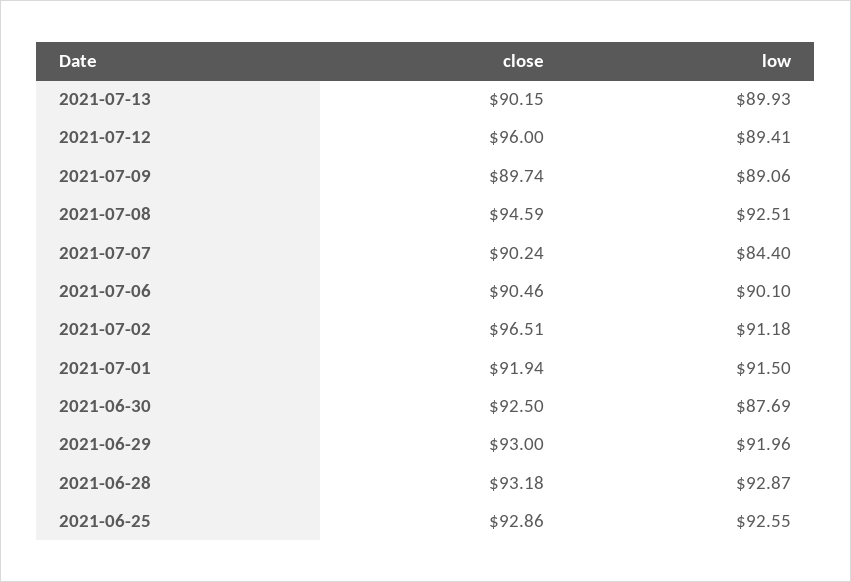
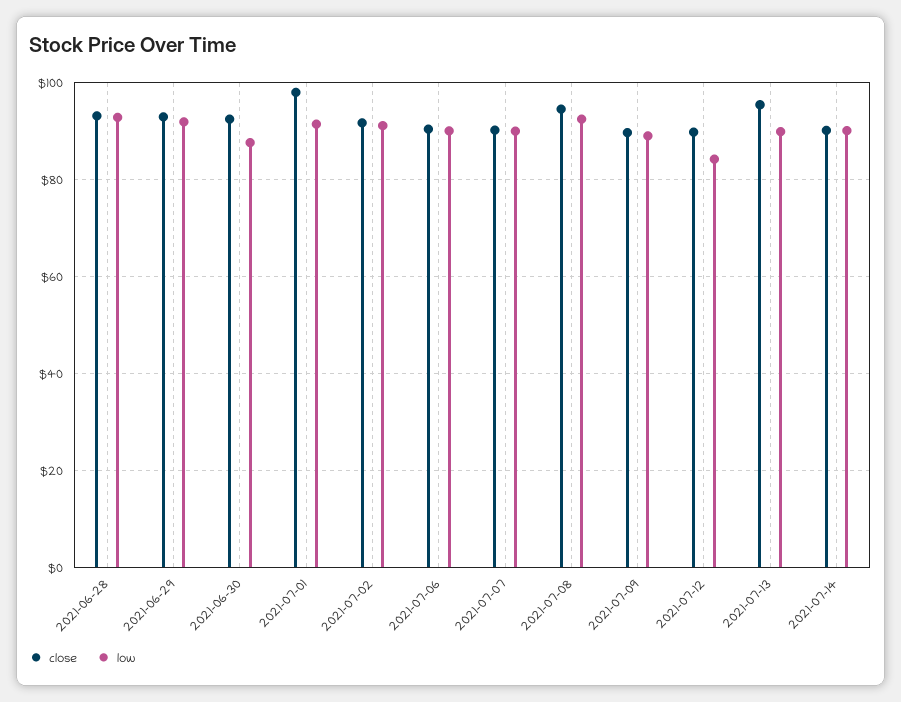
close, 2021-07-13: 90.15 -> 96
close, 2021-07-12: 96 -> 90
low, 2021-07-12: 89.41 -> 84
low, 2021-07-07: 84.4 -> 90
close, 2021-07-02: 96.51 -> 92
close, 2021-07-01: 91.94 -> 98
close, 2021-06-25: 92.86 -> none
low, 2021-06-25: 92.55 -> none
close, 2021-07-14: none -> 90
low, 2021-07-14: none -> 90

